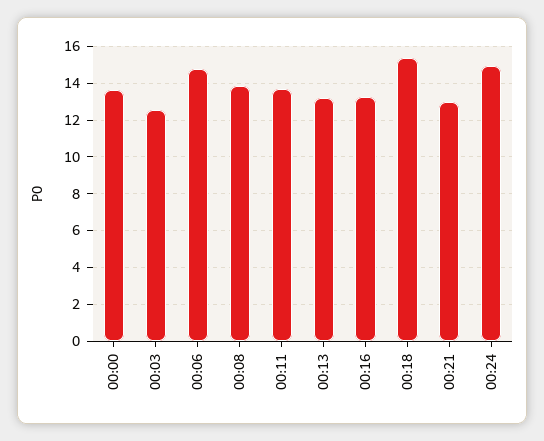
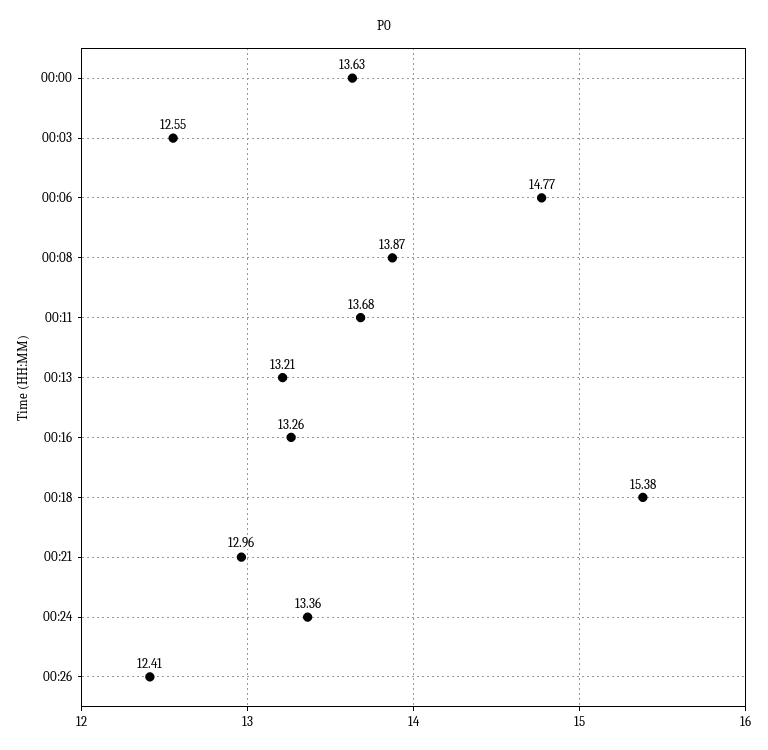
00:24: 15 -> 13.36
00:26: none -> 12.41

